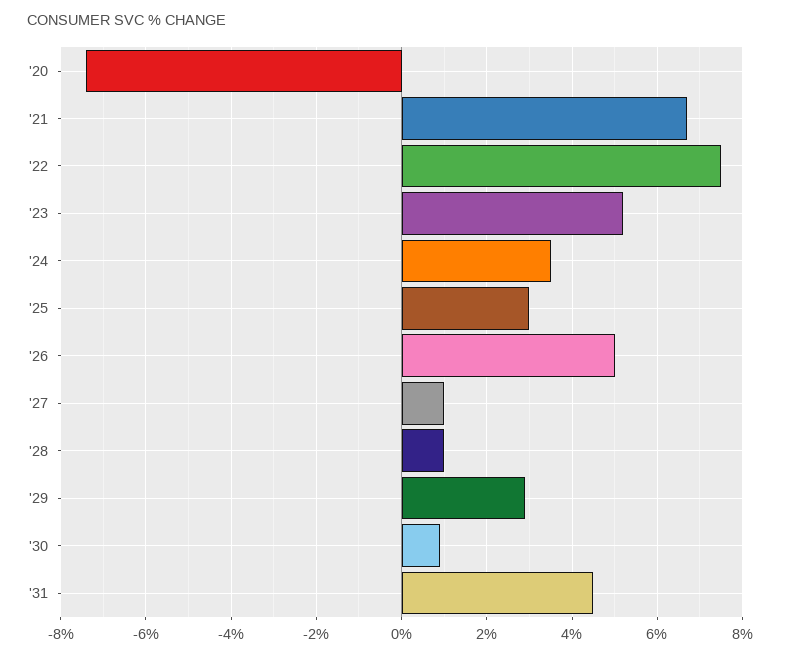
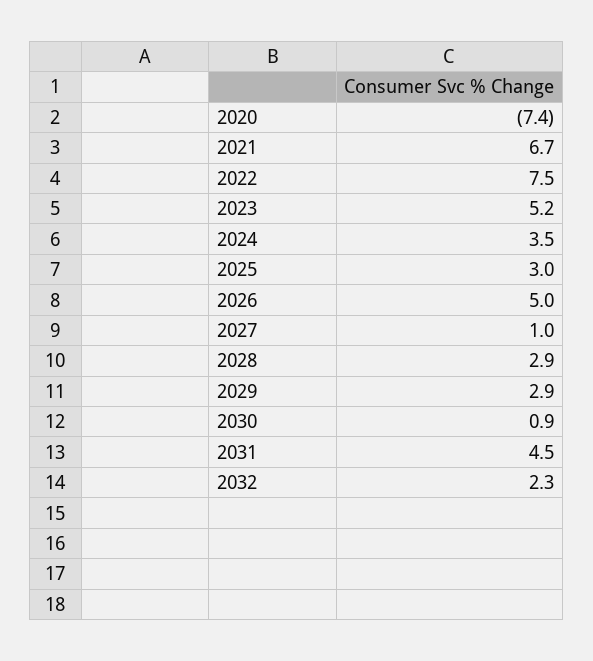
'28: 1 -> 2.9
2032: none -> 2.3

